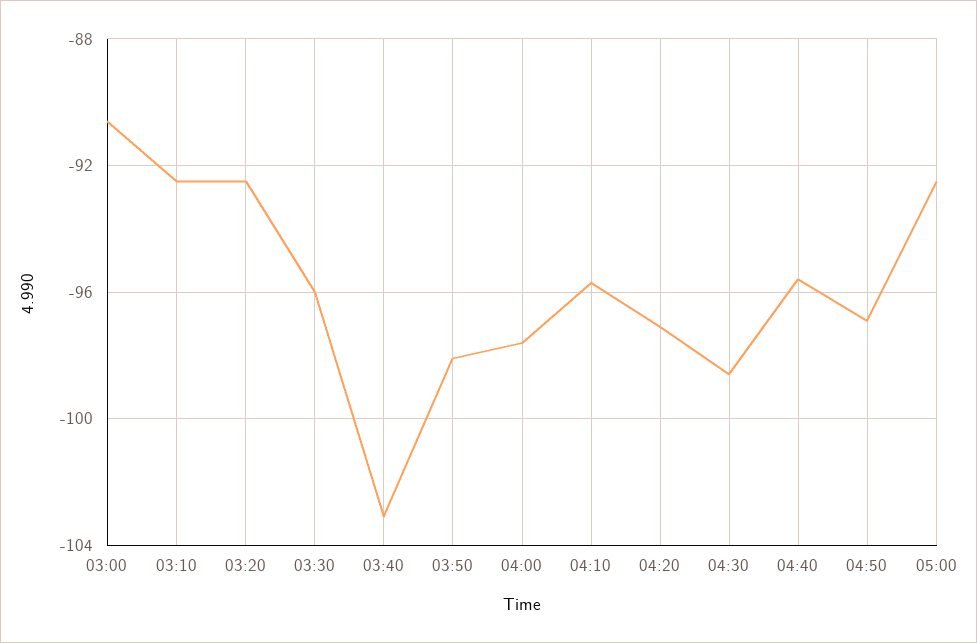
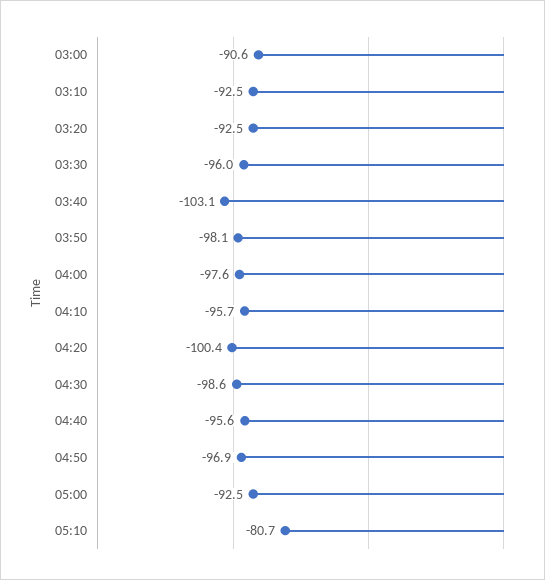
04:20: -97 -> -100.4
05:10: none -> -80.7

